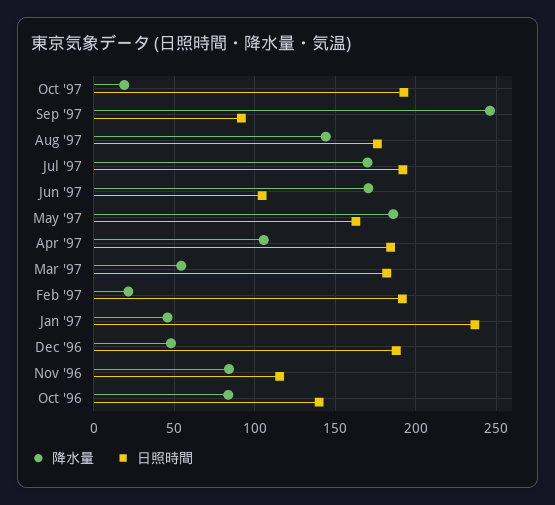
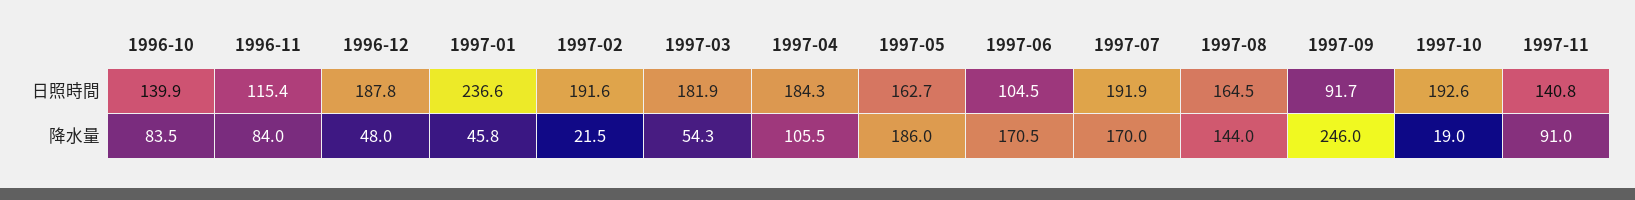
日照時間, Aug '97: 175 -> 164.5
日照時間, 1997-11: none -> 140.8
降水量, 1997-11: none -> 91

